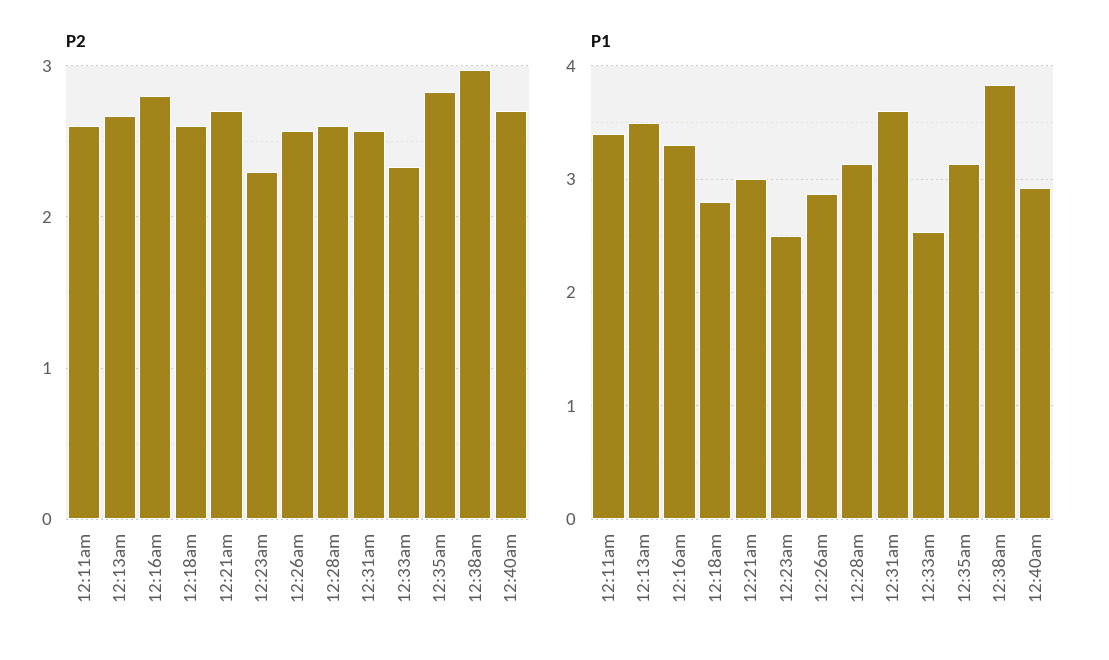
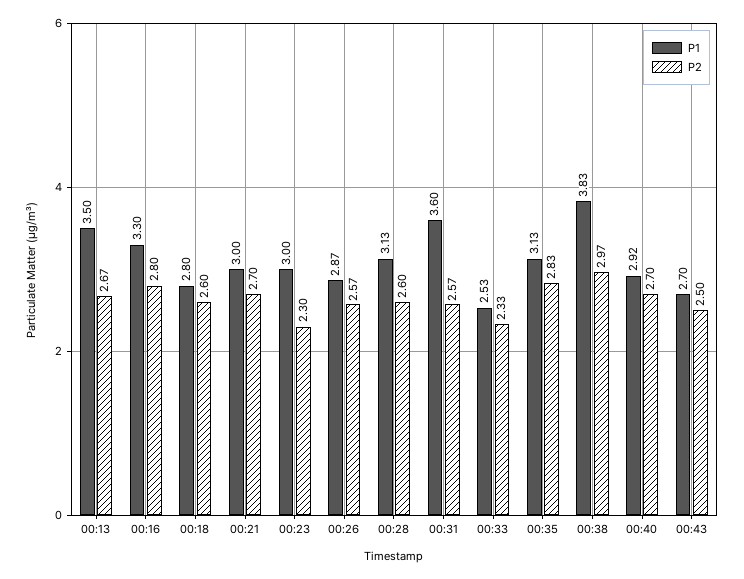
P2, 12:11am: 2.6 -> none
P1, 12:11am: 3.4 -> none
P1, 12:23am: 2.5 -> 3
P1, 00:43: none -> 2.7
P2, 00:43: none -> 2.5

